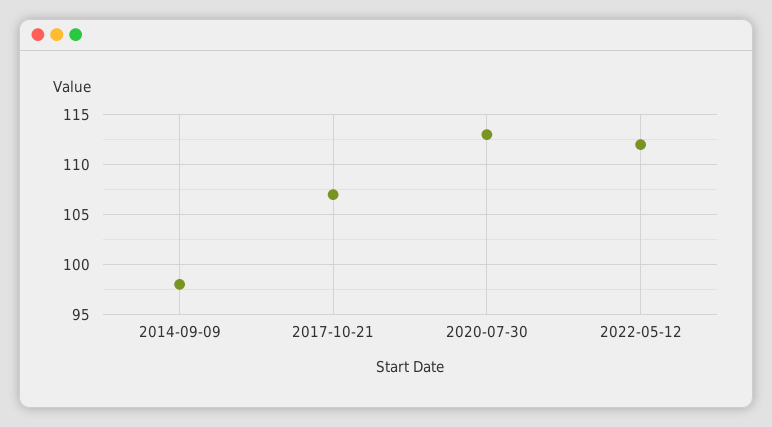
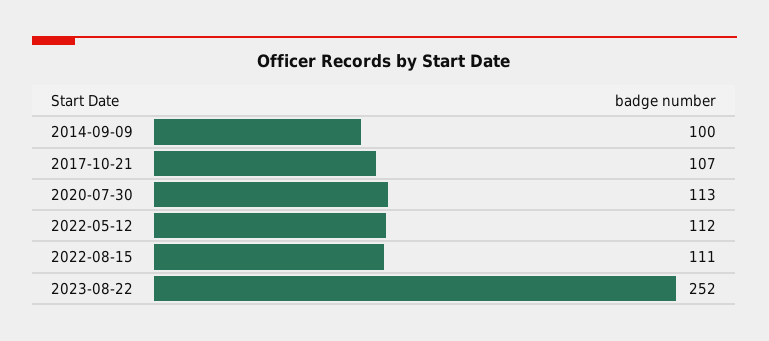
2014-09-09: 98 -> 100
2022-08-15: none -> 111
2023-08-22: none -> 252

